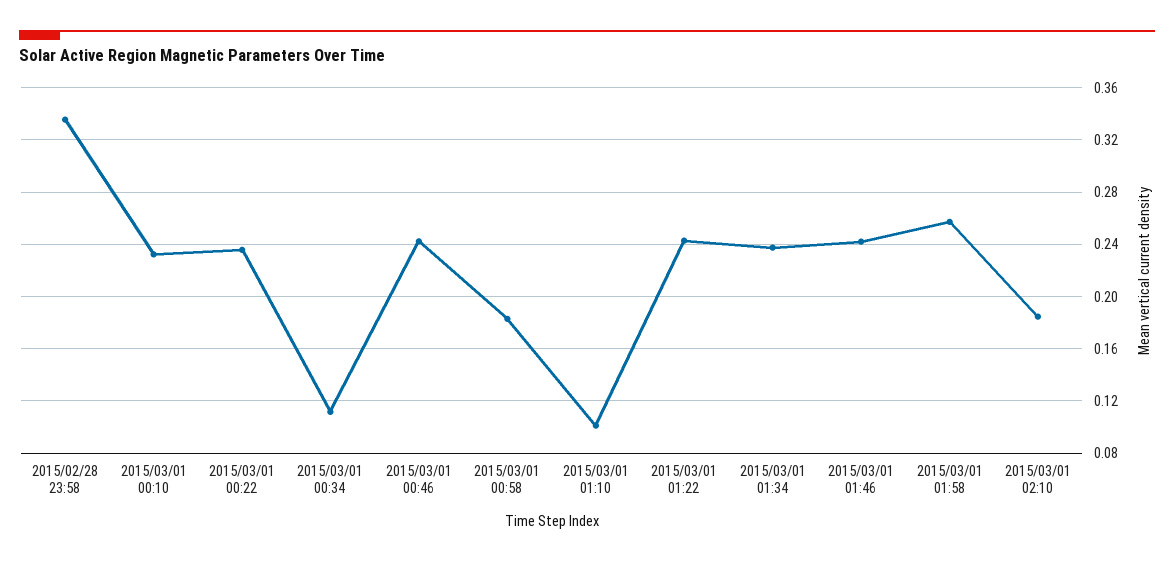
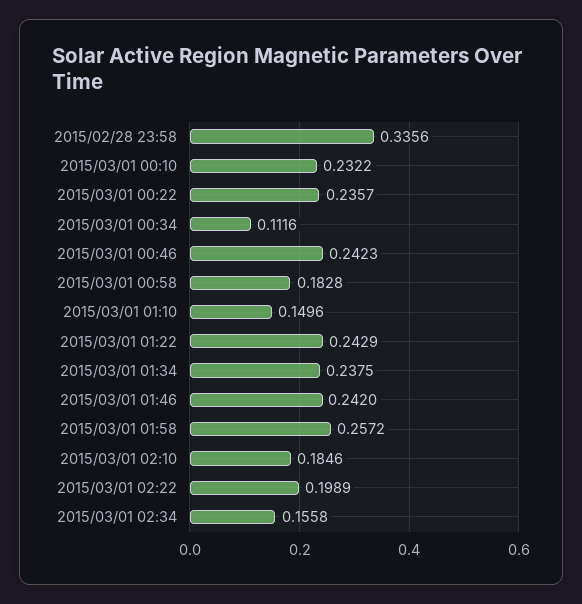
2015/03/01 01:10: 0.1 -> 0.1496
2015/03/01 02:22: none -> 0.1989
2015/03/01 02:34: none -> 0.1558

